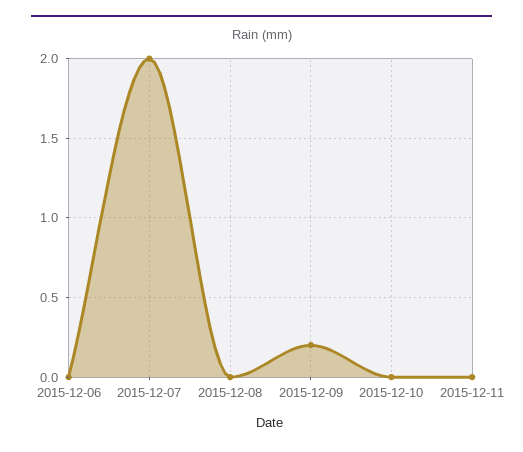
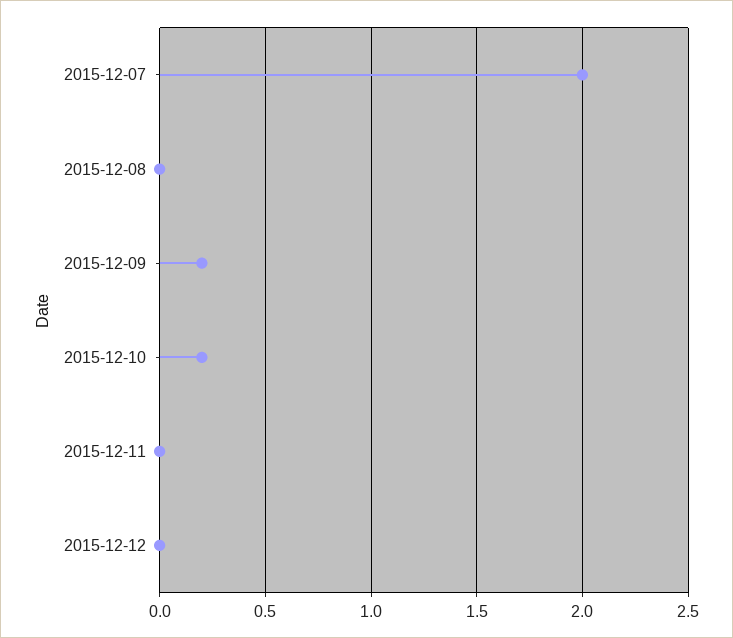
2015-12-06: 0 -> none
2015-12-10: 0 -> 0.2
2015-12-12: none -> 0

